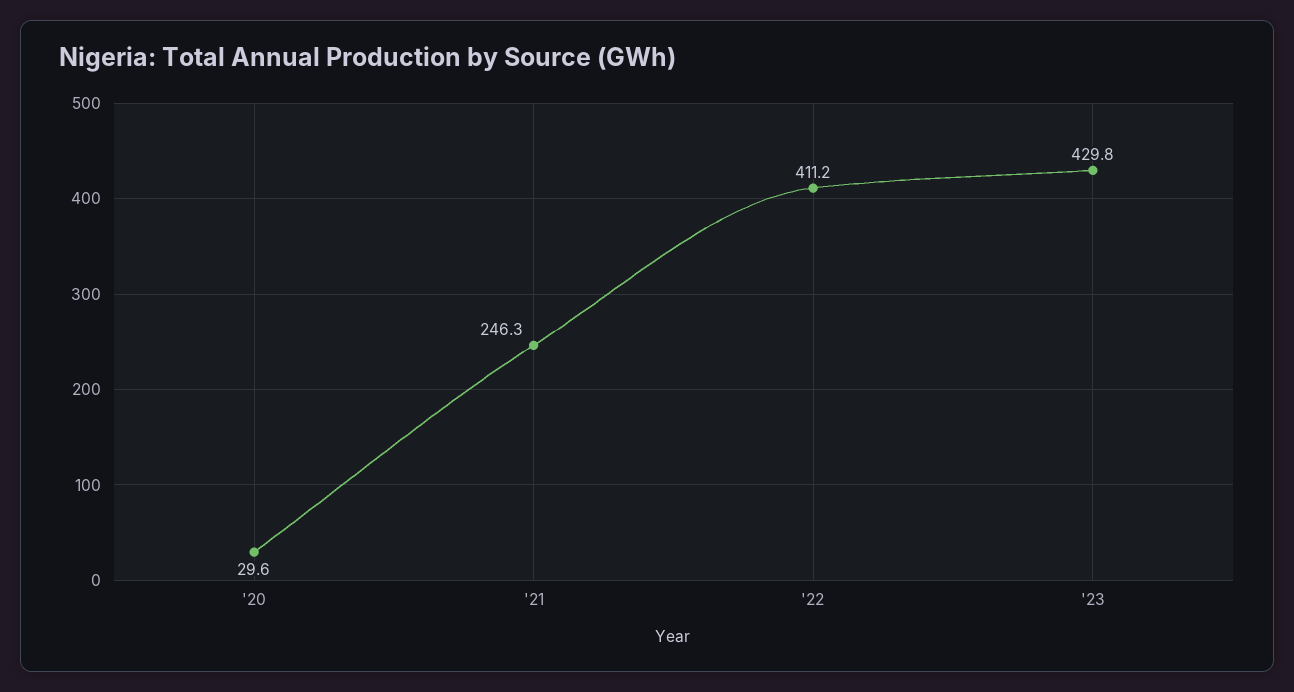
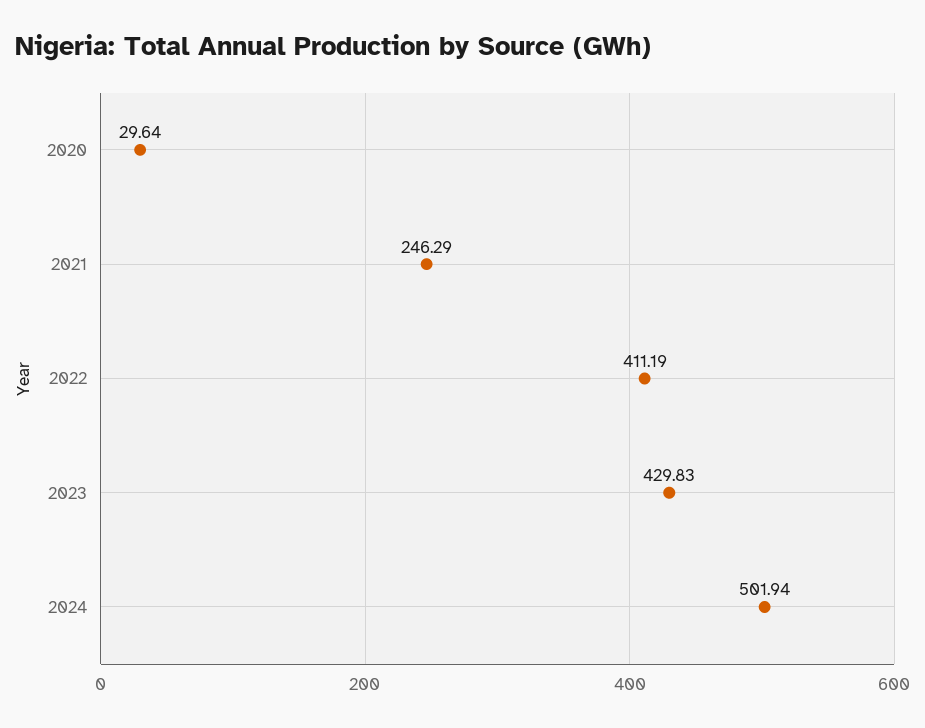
2024: none -> 501.94

